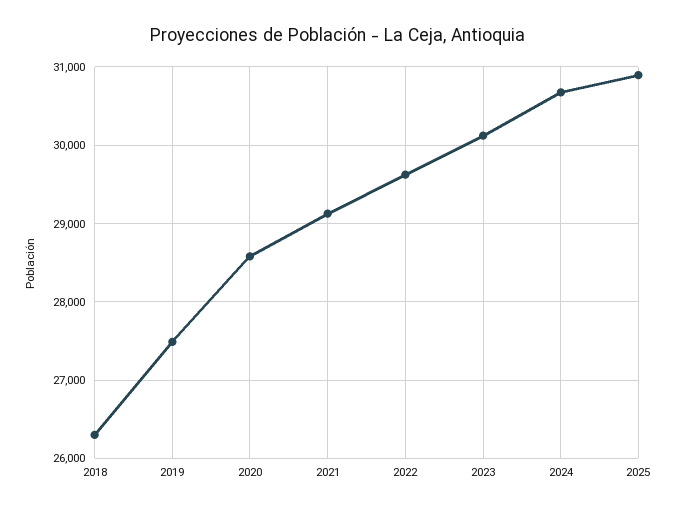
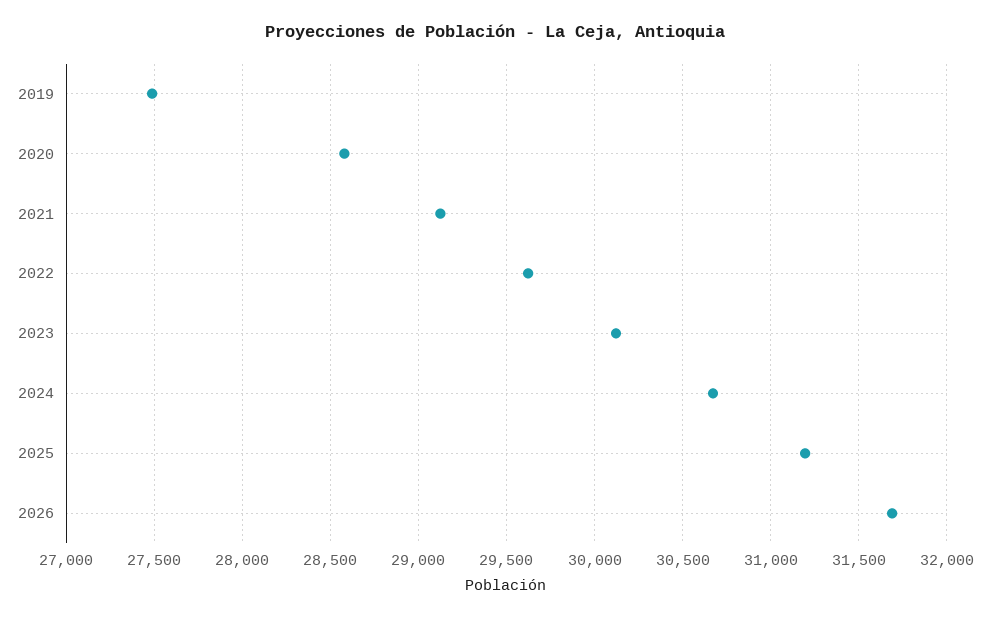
2018: 26300 -> none
2025: 30900 -> 31200
2026: none -> 31700

